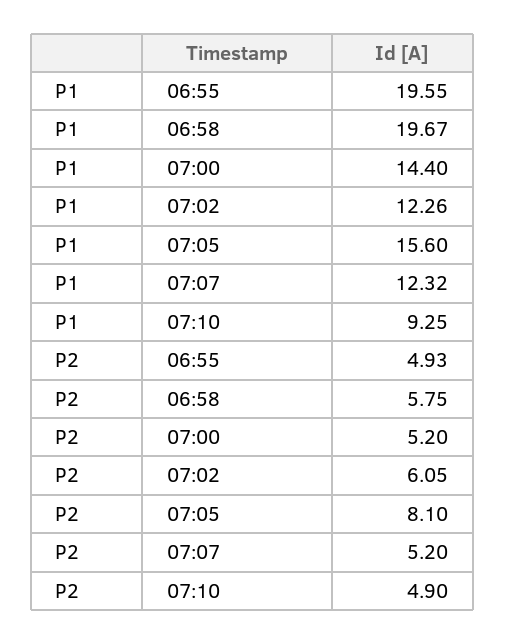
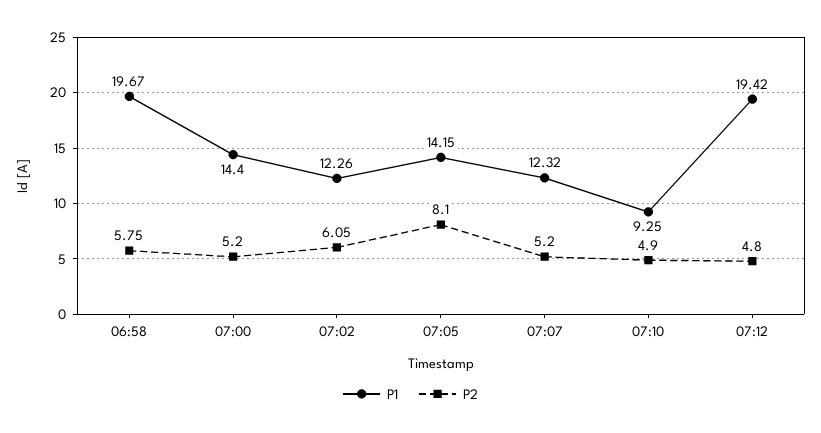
P1, 06:55: 19.55 -> none
P1, 07:05: 15.6 -> 14.15
P2, 06:55: 4.93 -> none
P1, 07:12: none -> 19.42
P2, 07:12: none -> 4.8

